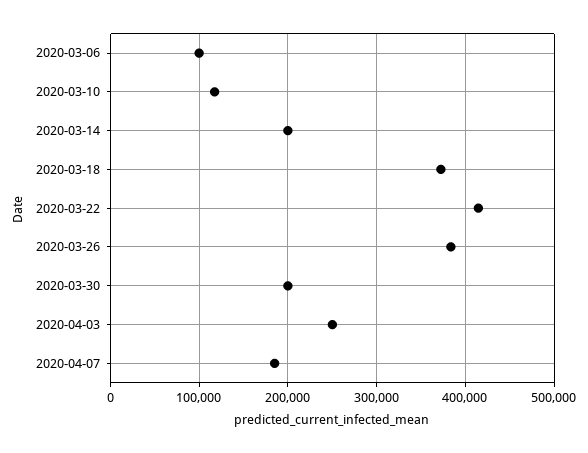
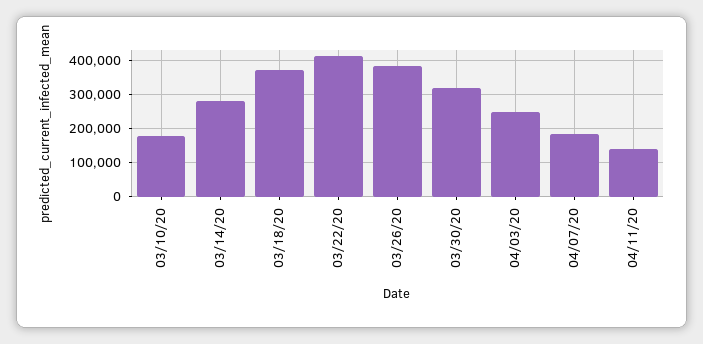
2020-03-06: 100000 -> none
2020-03-10: 120000 -> 180000
2020-03-14: 200000 -> 280000
2020-03-30: 200000 -> 320000
04/11/20: none -> 140000

